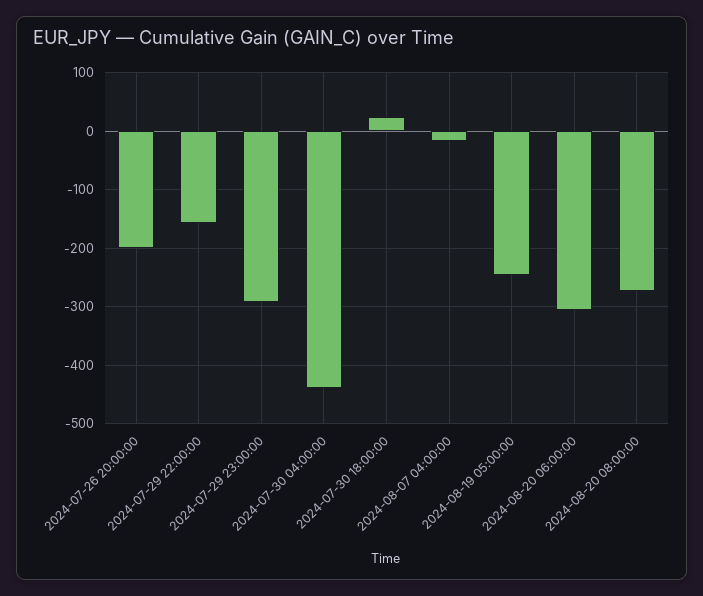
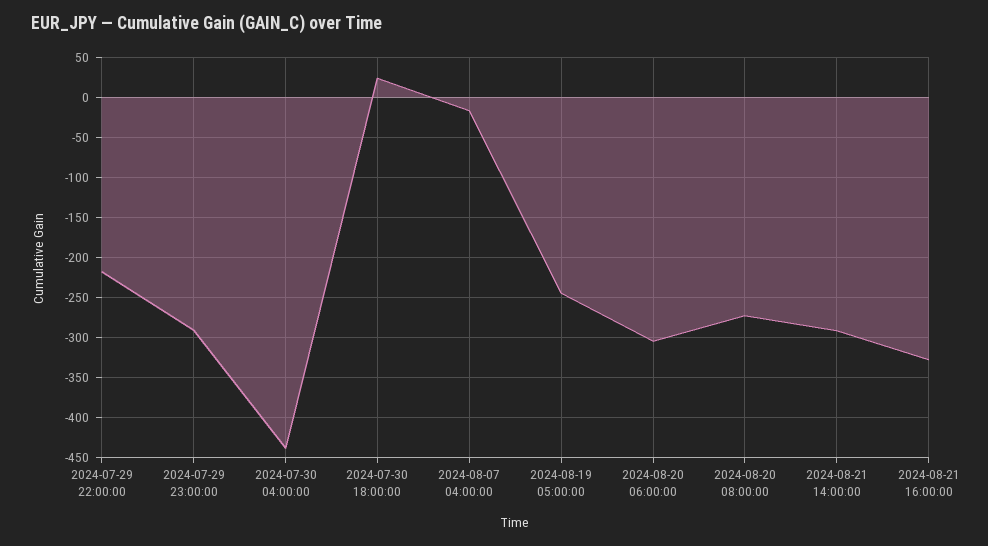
2024-07-26 20:00:00: -200 -> none
2024-07-29 22:00:00: -160 -> -220
2024-08-21 14:00:00: none -> -290
2024-08-21 16:00:00: none -> -330

